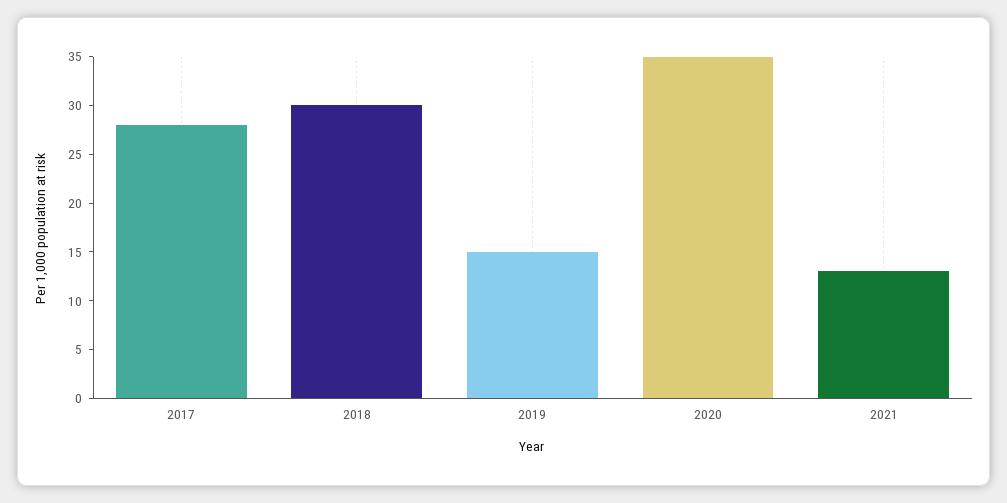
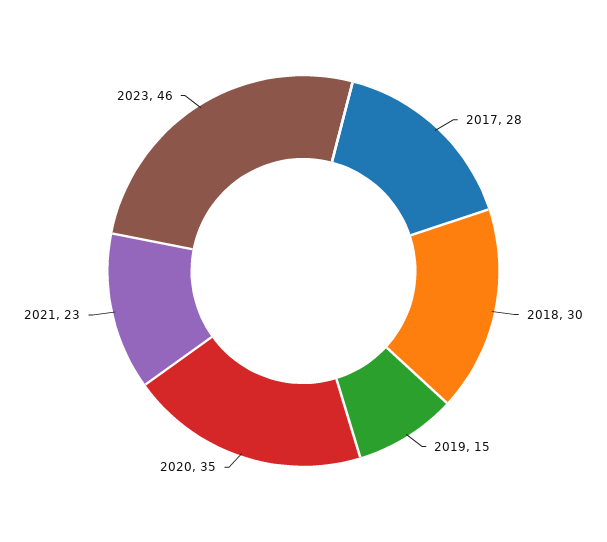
2021: 13 -> 23
2023: none -> 46

